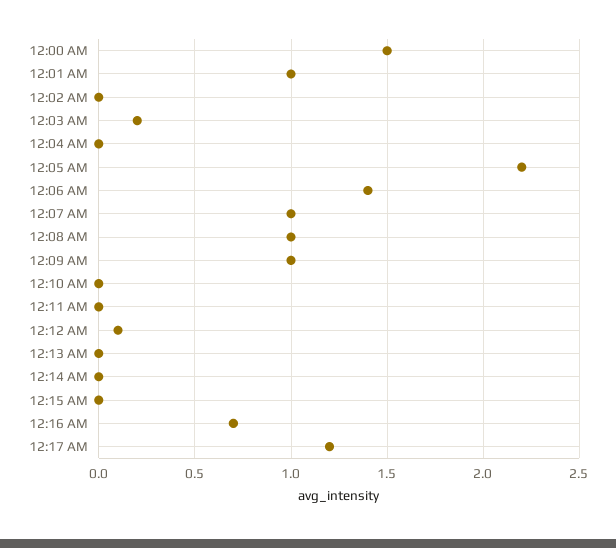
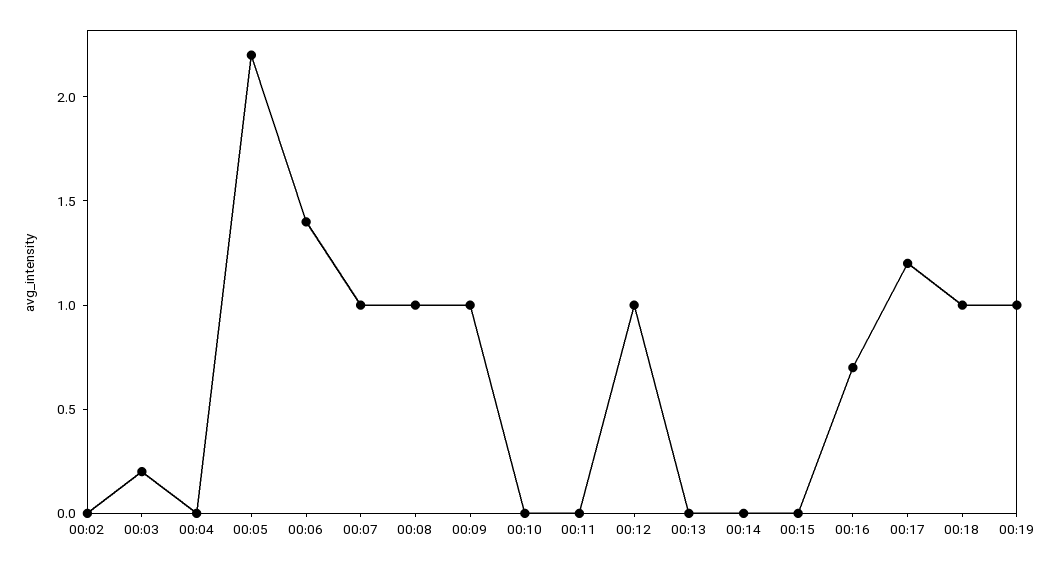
12:00 AM: 1.5 -> none
12:01 AM: 1 -> none
12:12 AM: 0.1 -> 1
00:18: none -> 1
00:19: none -> 1

